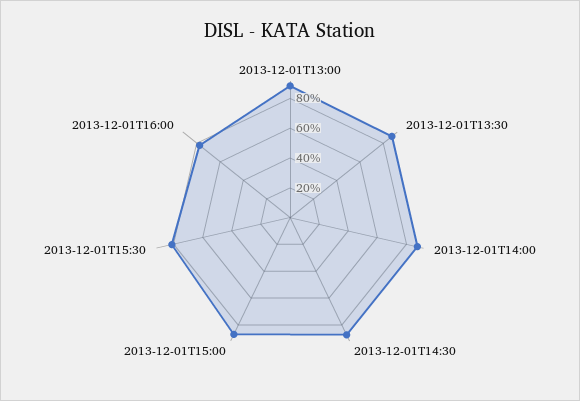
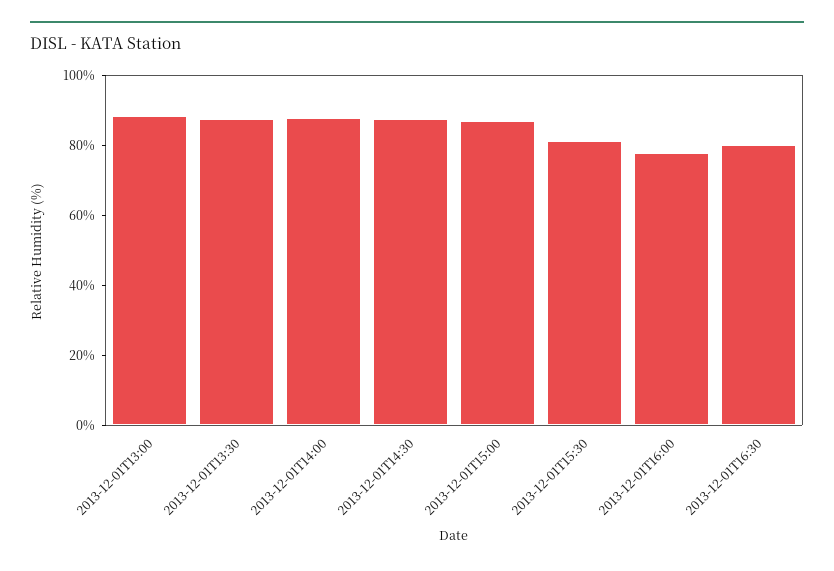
2013-12-01T16:30: none -> 80

